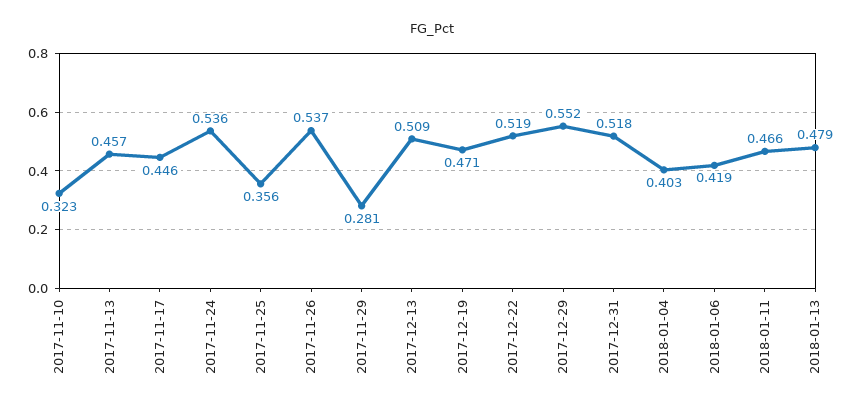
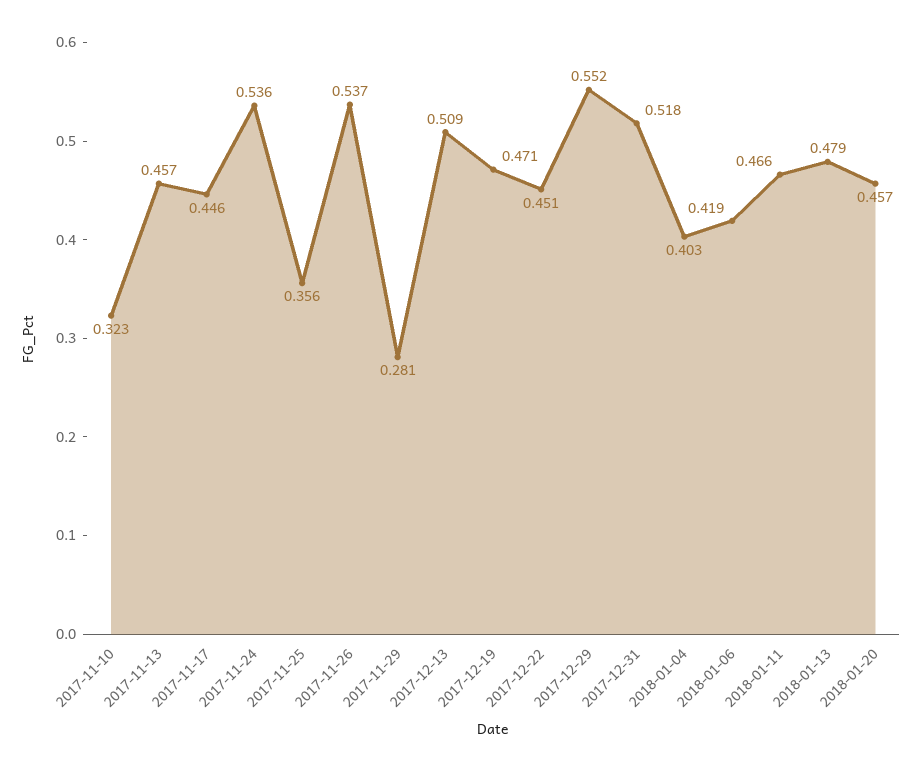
2017-12-22: 0.519 -> 0.451
2018-01-20: none -> 0.457

